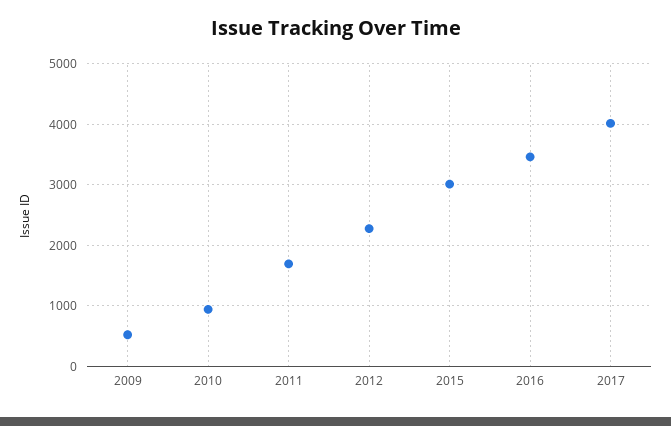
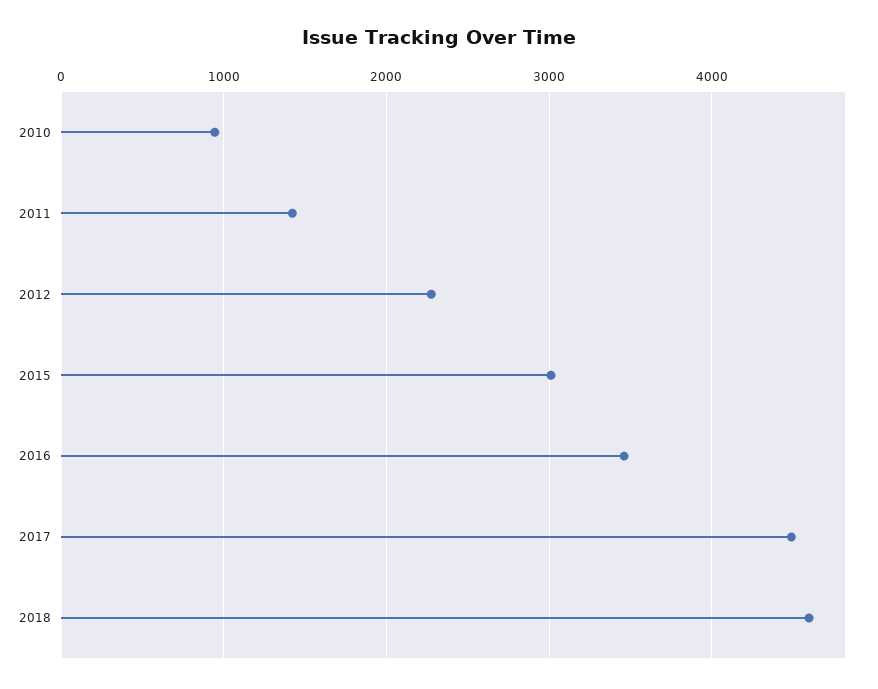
2009: 500 -> none
2011: 1700 -> 1400
2017: 4000 -> 4500
2018: none -> 4600

